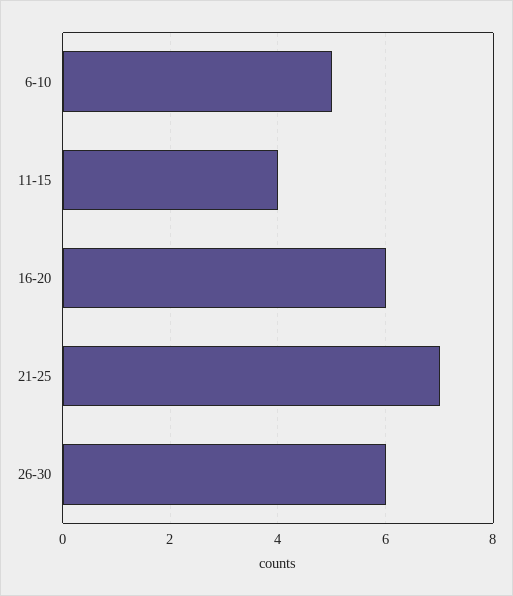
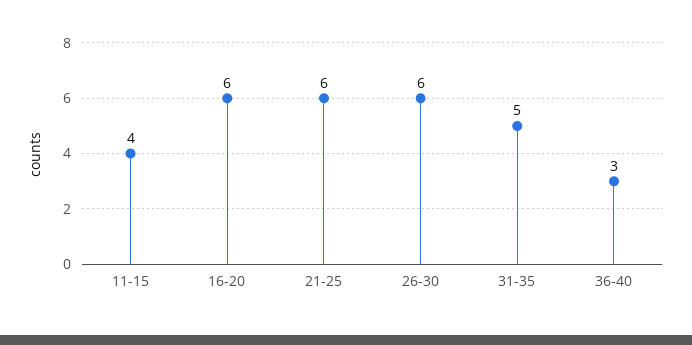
6-10: 5 -> none
21-25: 7 -> 6
31-35: none -> 5
36-40: none -> 3

